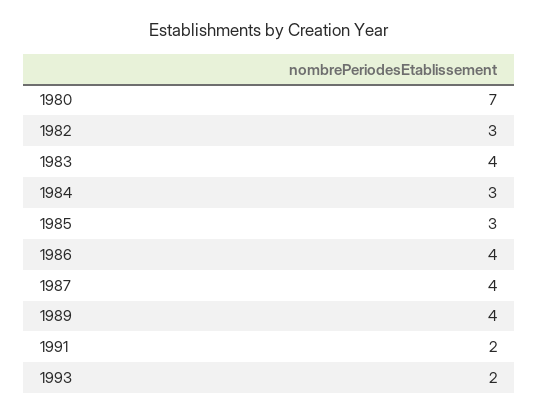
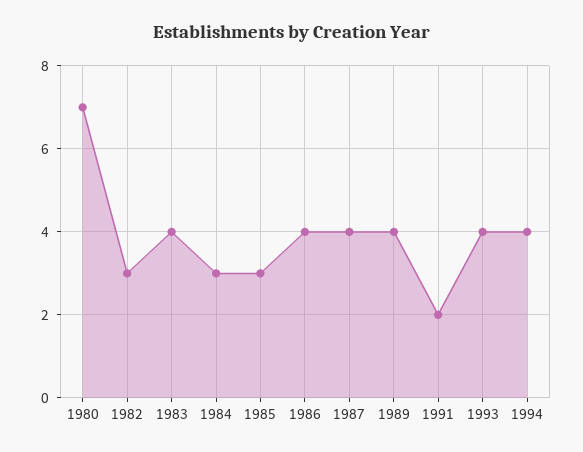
1993: 2 -> 4
1994: none -> 4

